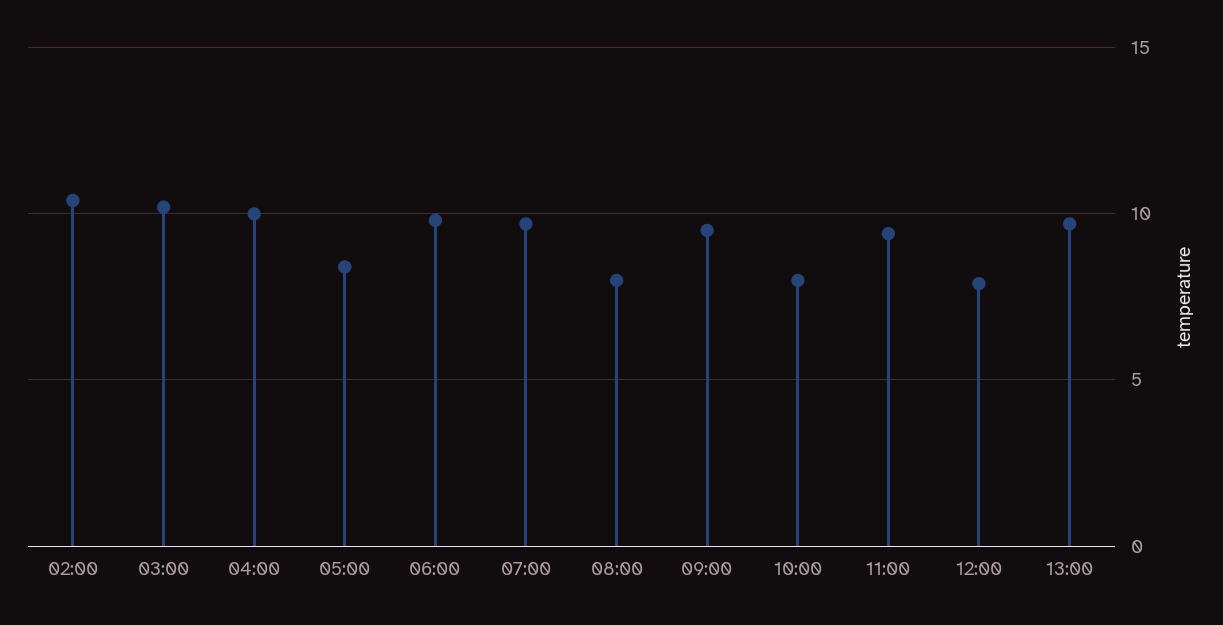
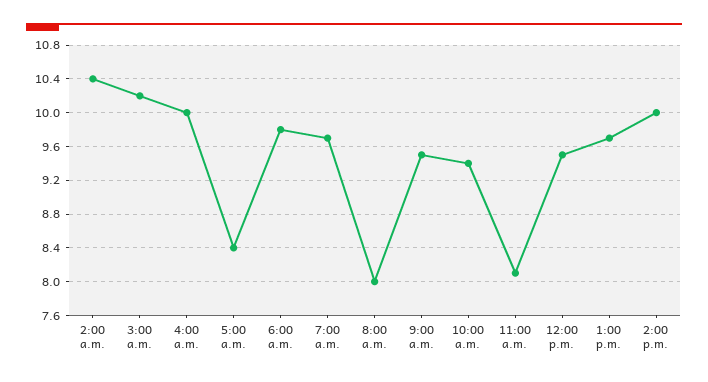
10:00: 8 -> 9.4
11:00: 9.5 -> 8.1
12:00: 8 -> 9.5
2:00 p.m.: none -> 10

